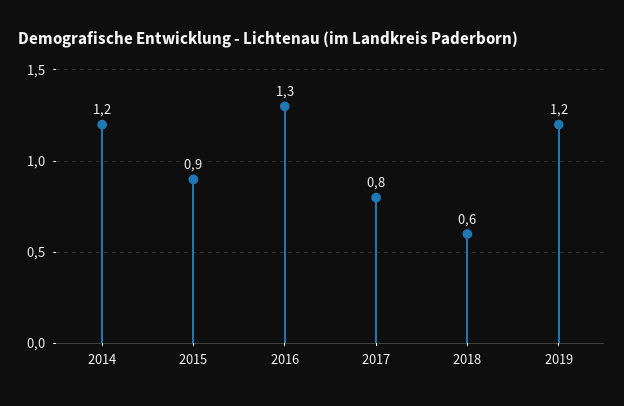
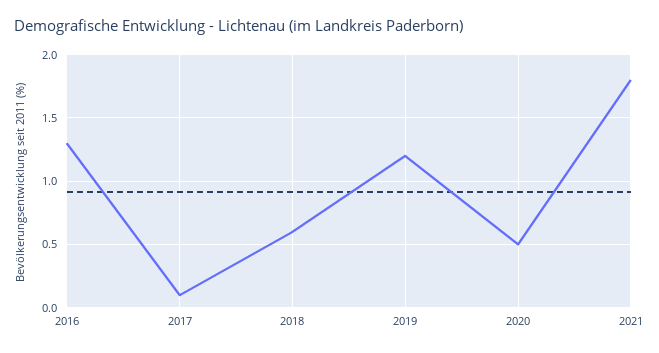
2014: 1.2 -> none
2015: 0.9 -> none
2017: 0.8 -> 0.1
2020: none -> 0.5
2021: none -> 1.8

